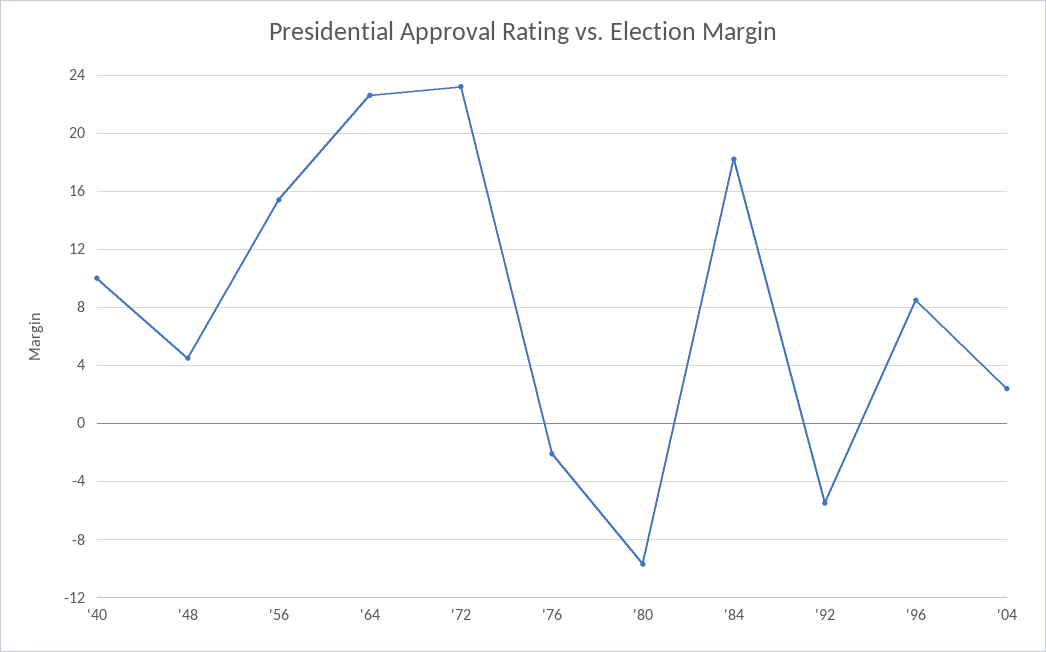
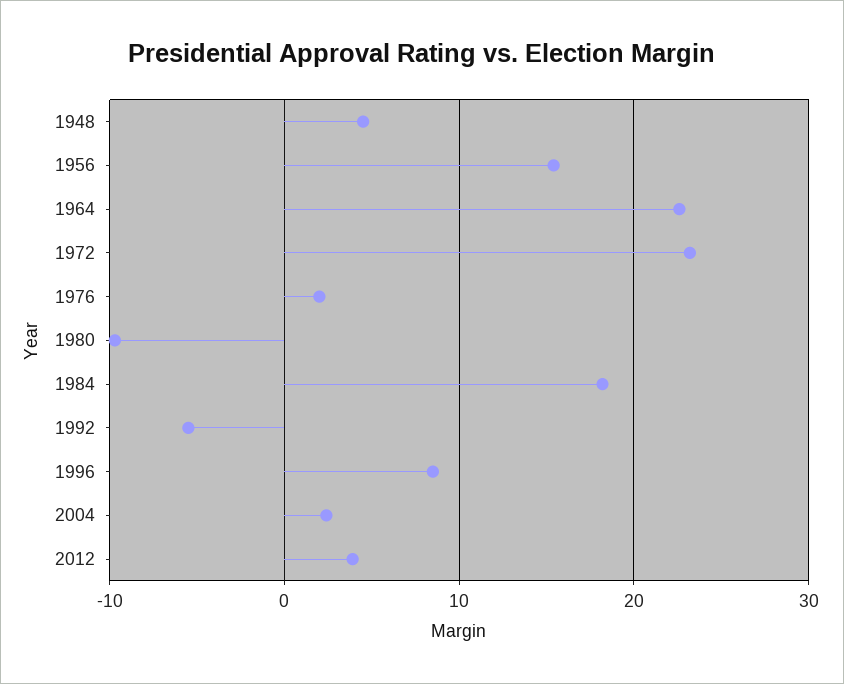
'40: 10 -> none
'76: -2 -> 2
2012: none -> 4

